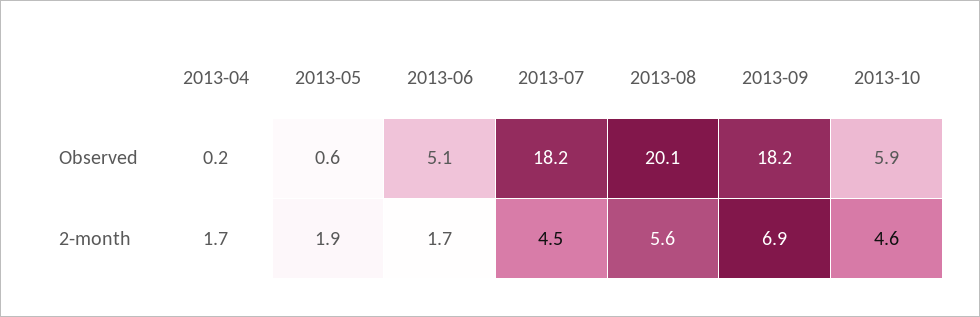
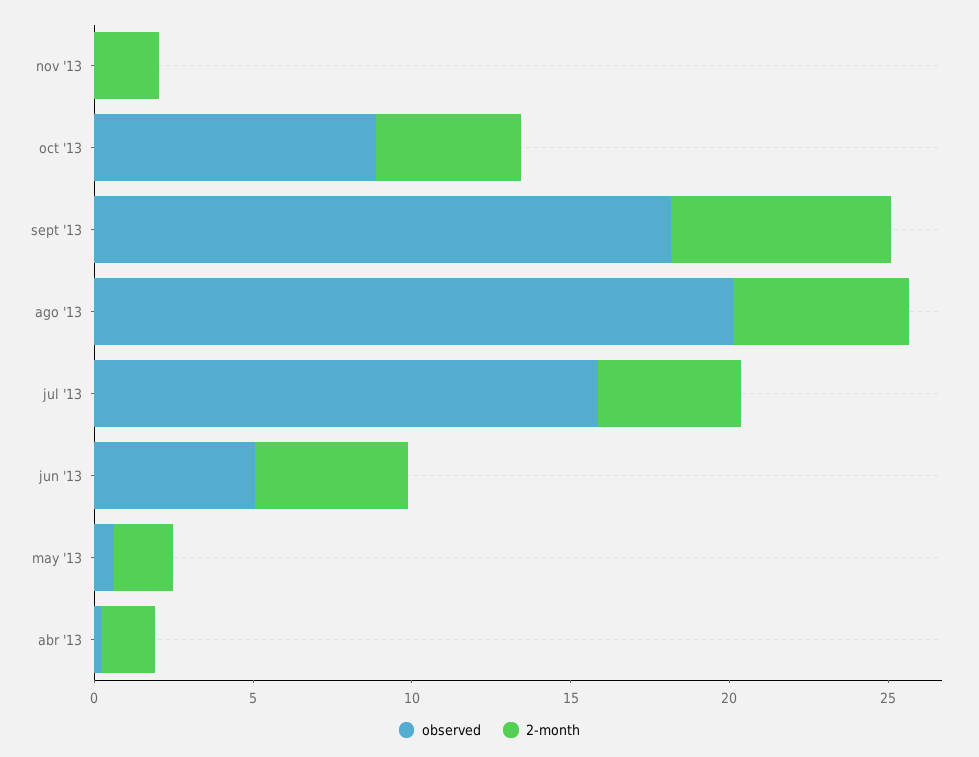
Observed, 2013-07: 18.2 -> 16
Observed, 2013-10: 5.9 -> 9
2-month, 2013-06: 1.7 -> 5
Observed, nov '13: none -> 0
2-month, nov '13: none -> 2

